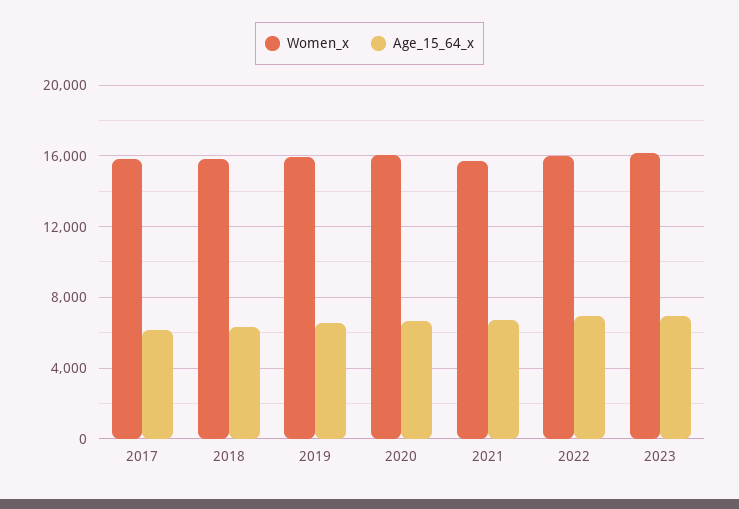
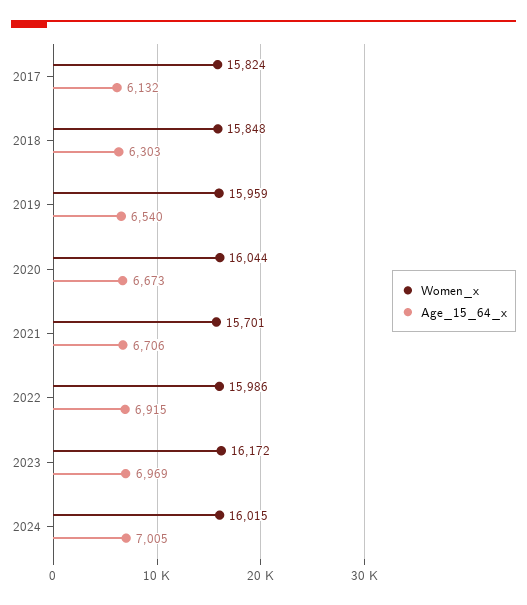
Women_x, 2024: none -> 16015
Age_15_64_x, 2024: none -> 7005

